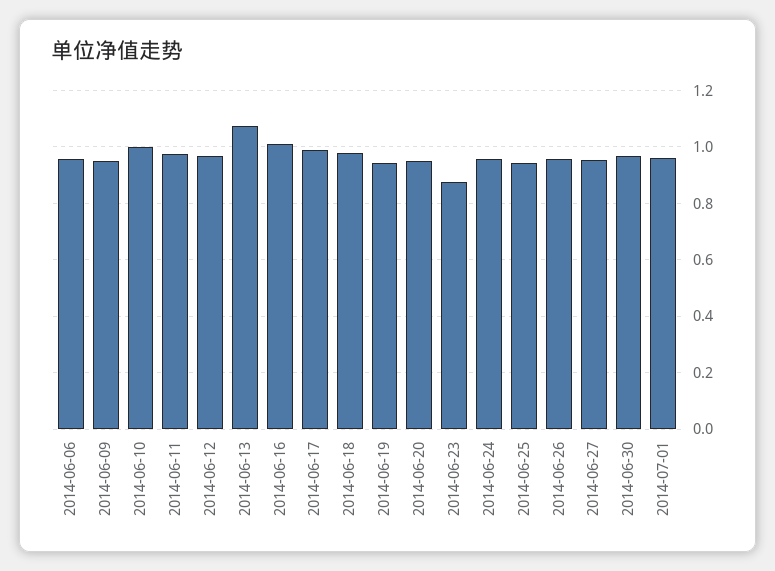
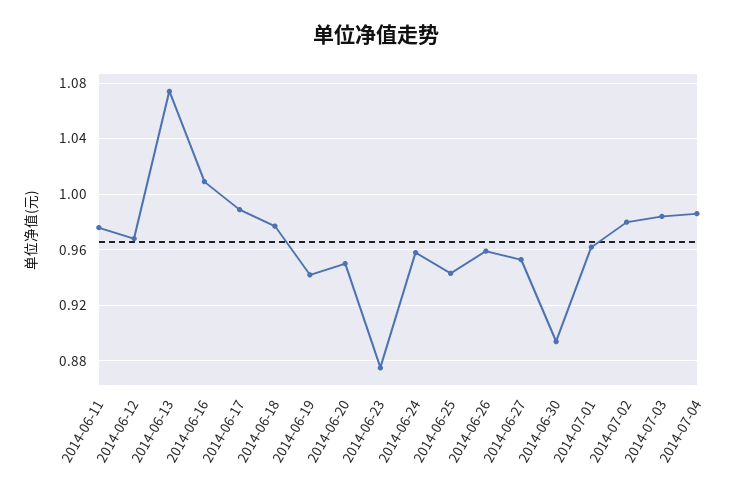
2014-06-06: 0.95 -> none
2014-06-09: 0.95 -> none
2014-06-10: 1 -> none
2014-06-30: 0.975 -> 0.895
2014-07-02: none -> 0.98
2014-07-03: none -> 0.985
2014-07-04: none -> 0.985

